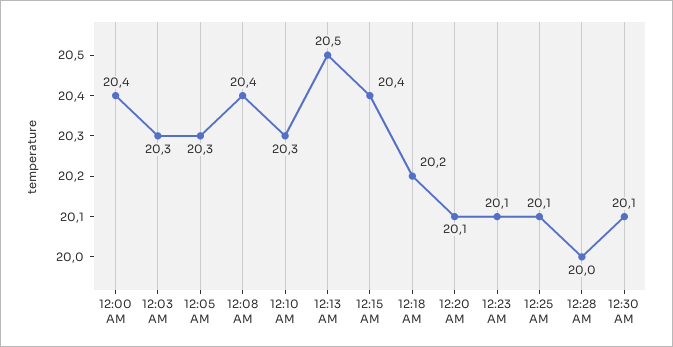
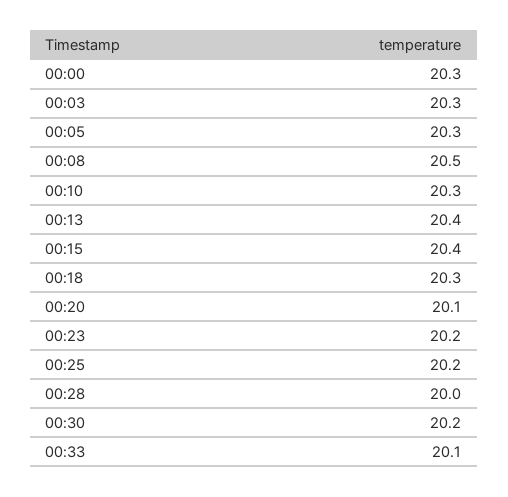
12:00 AM: 20.4 -> 20.3
12:08 AM: 20.4 -> 20.5
12:13 AM: 20.5 -> 20.4
12:18 AM: 20.2 -> 20.3
12:23 AM: 20.1 -> 20.2
12:25 AM: 20.1 -> 20.2
12:30 AM: 20.1 -> 20.2
00:33: none -> 20.1

